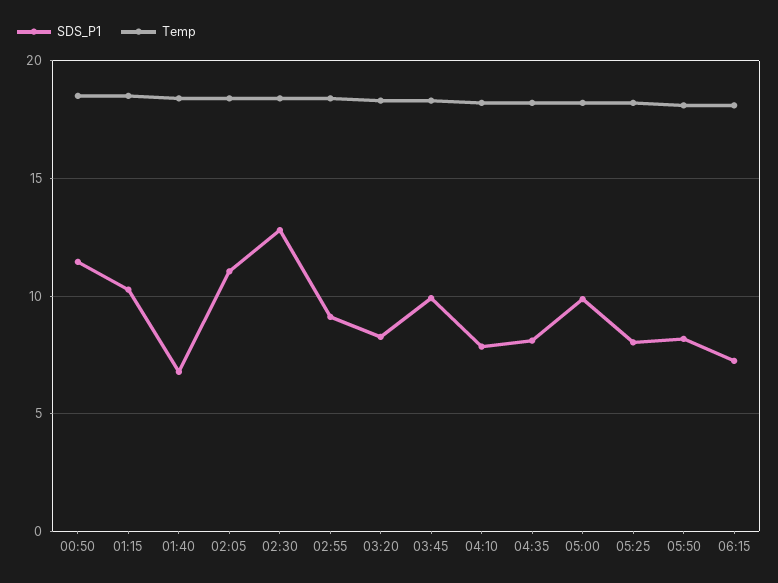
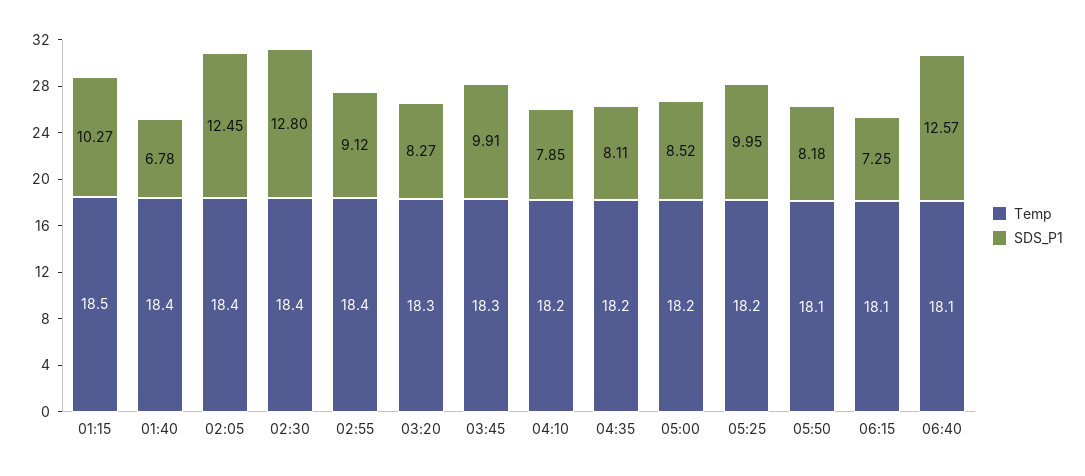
SDS_P1, 00:50: 11.5 -> none
Temp, 00:50: 18.5 -> none
SDS_P1, 02:05: 11 -> 12.45
SDS_P1, 05:00: 10 -> 8.52
SDS_P1, 05:25: 8 -> 9.95
Temp, 06:40: none -> 18.1
SDS_P1, 06:40: none -> 12.57

